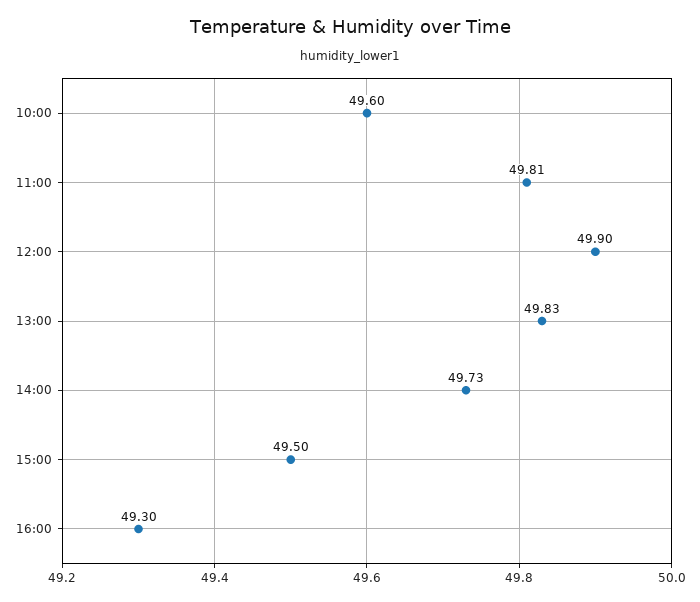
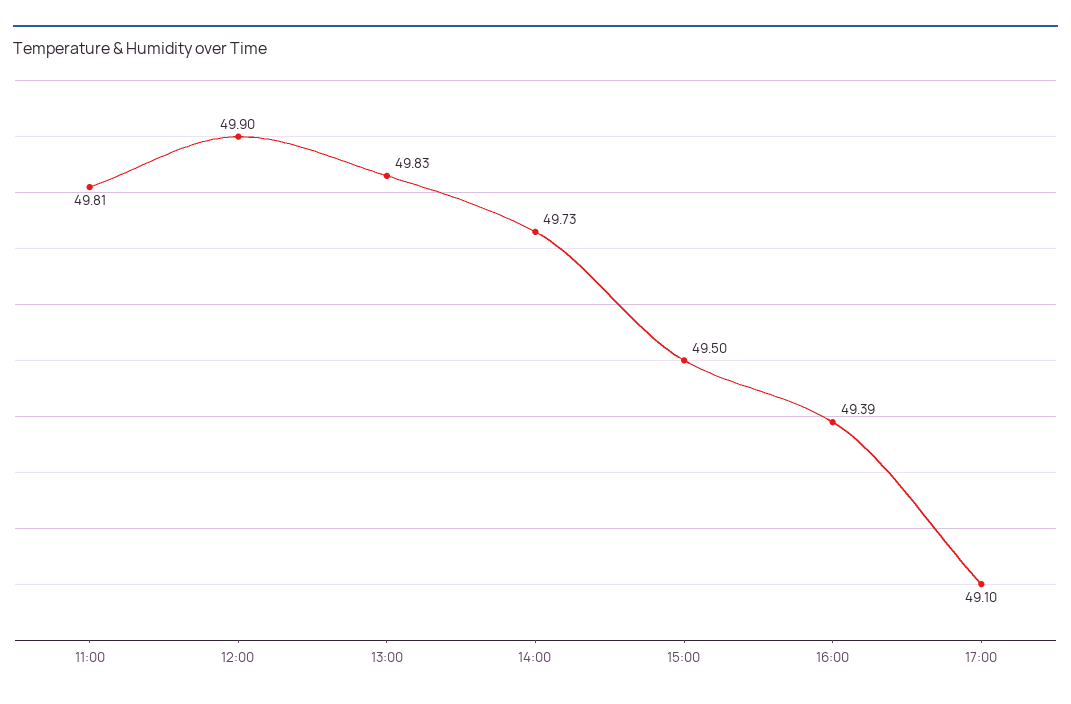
10:00: 49.6 -> none
16:00: 49.3 -> 49.39
17:00: none -> 49.1

